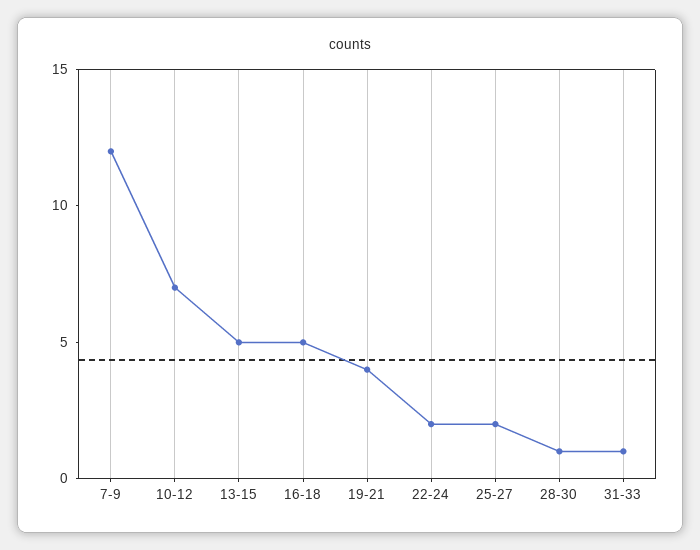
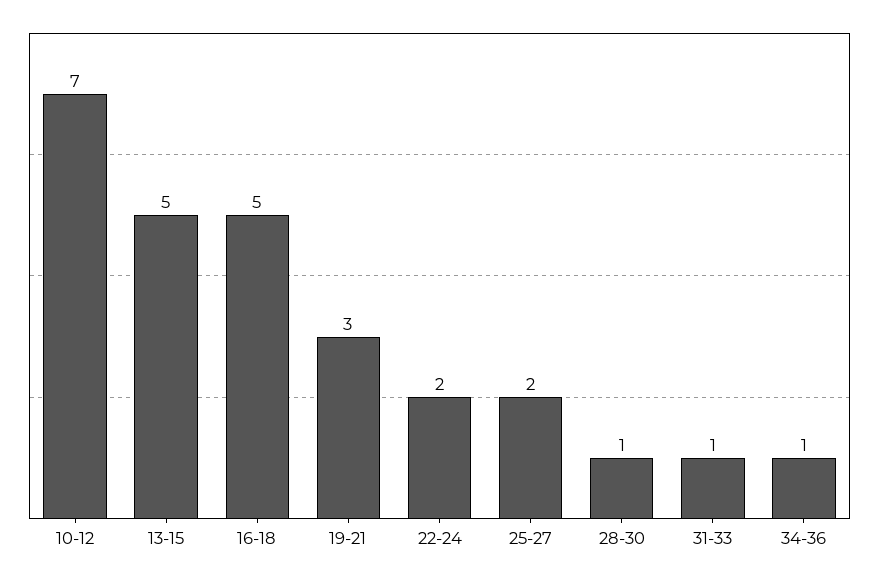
7-9: 12 -> none
19-21: 4 -> 3
34-36: none -> 1

